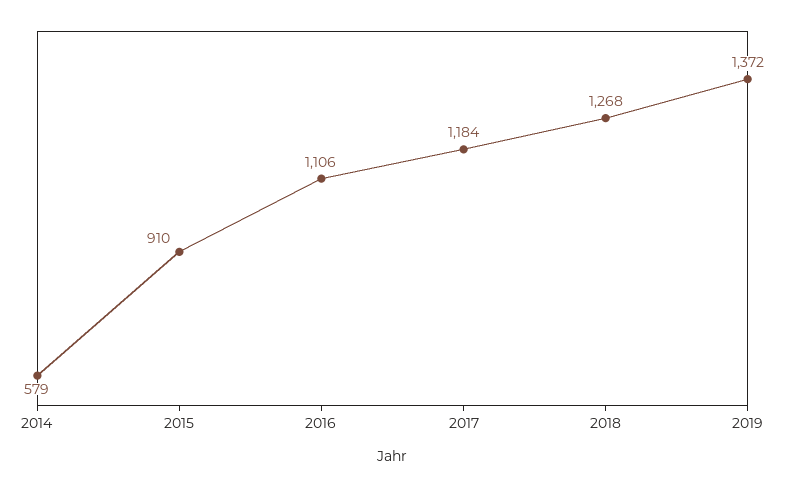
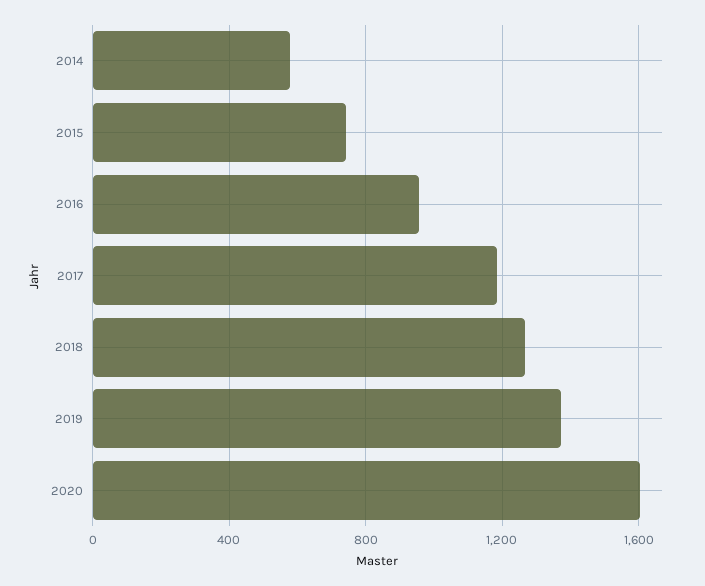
2015: 910 -> 750
2016: 1106 -> 950
2020: none -> 1600

